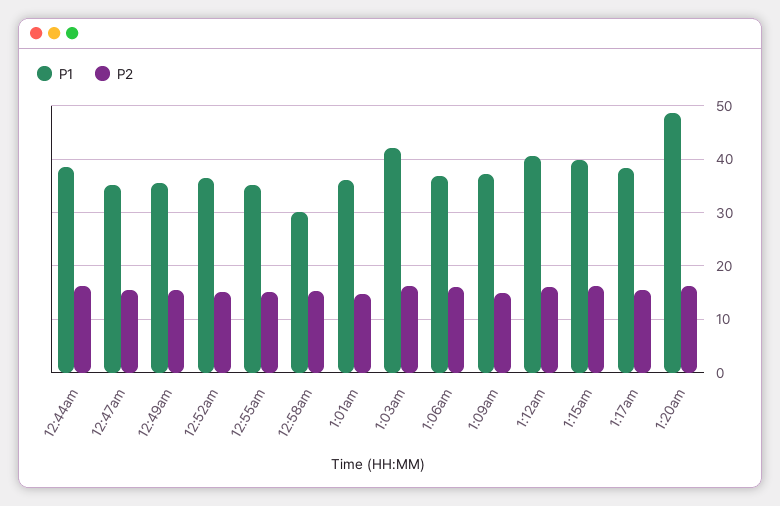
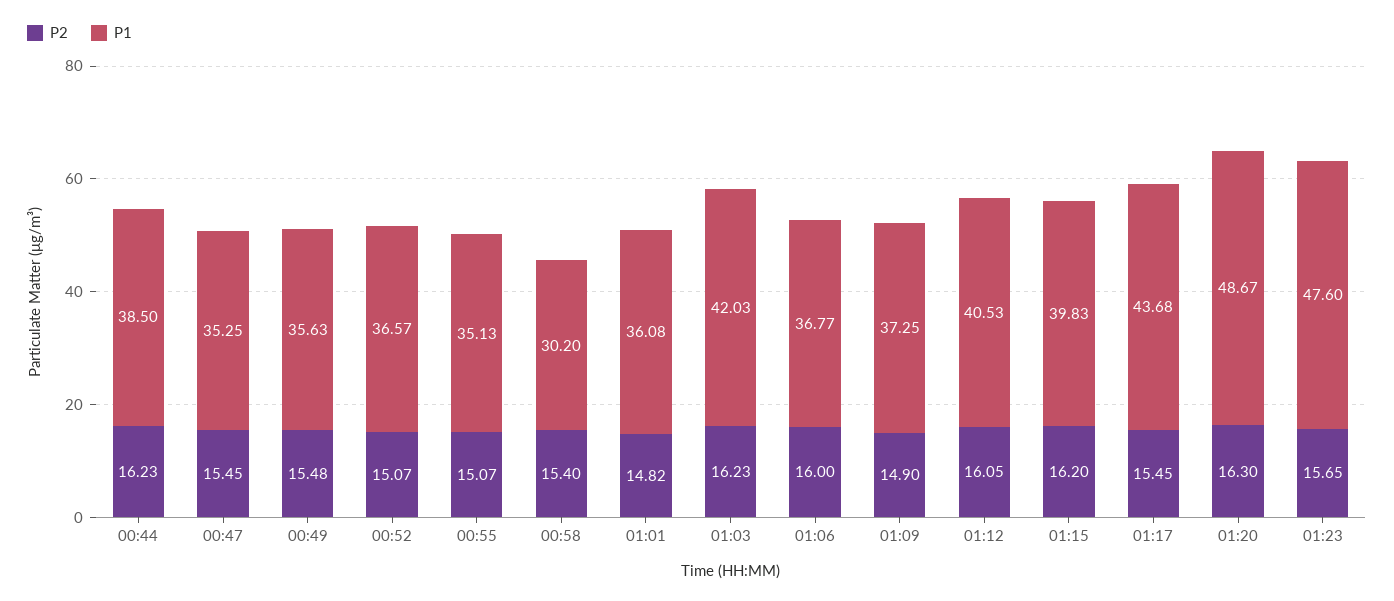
P1, 1:17am: 38 -> 43.68
P2, 01:23: none -> 15.65
P1, 01:23: none -> 47.6

